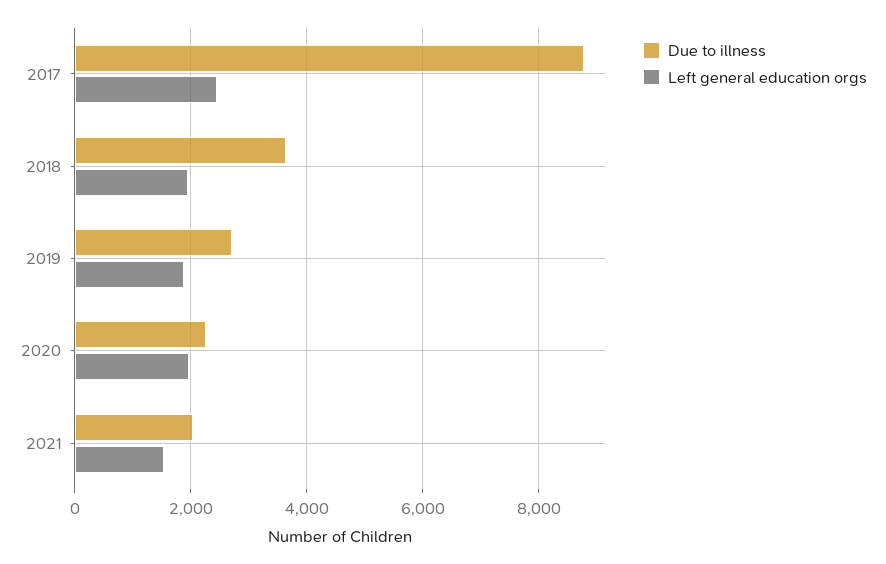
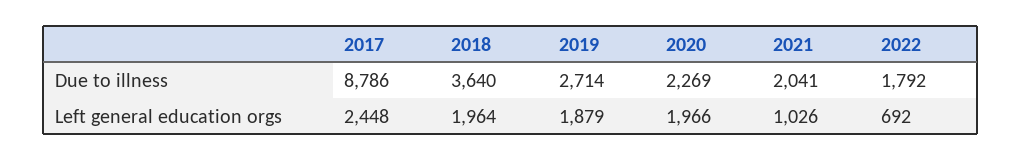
Left general education orgs, 2021: 1600 -> 1026
Due to illness, 2022: none -> 1792
Left general education orgs, 2022: none -> 692

